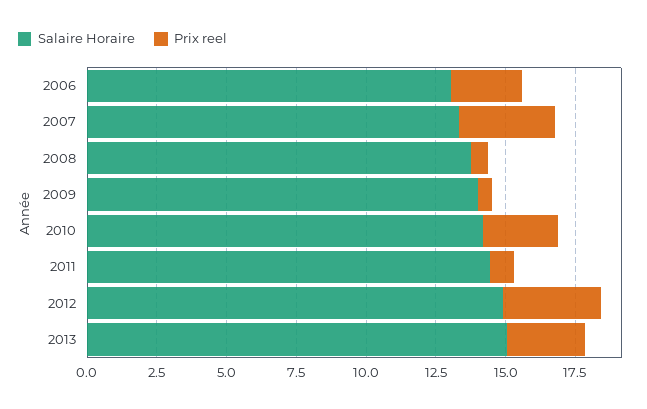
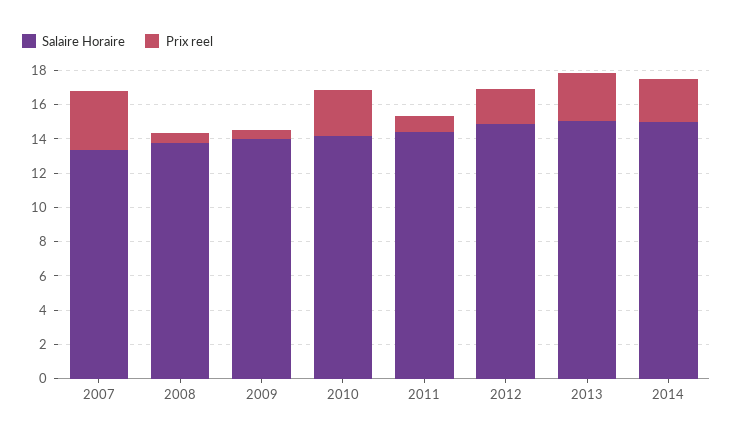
Salaire Horaire, 2006: 13 -> none
Prix reel, 2006: 2.5 -> none
Prix reel, 2012: 3.5 -> 2
Salaire Horaire, 2014: none -> 15
Prix reel, 2014: none -> 2.5

